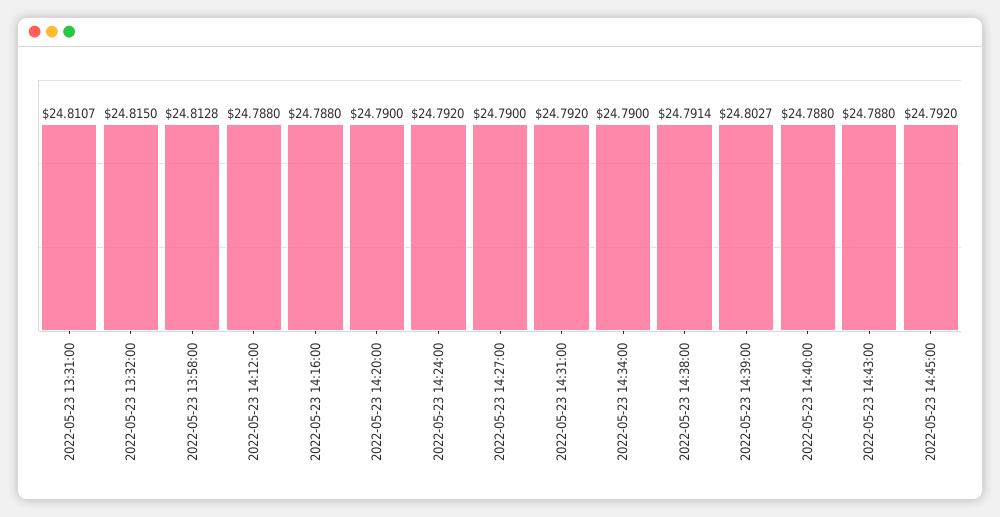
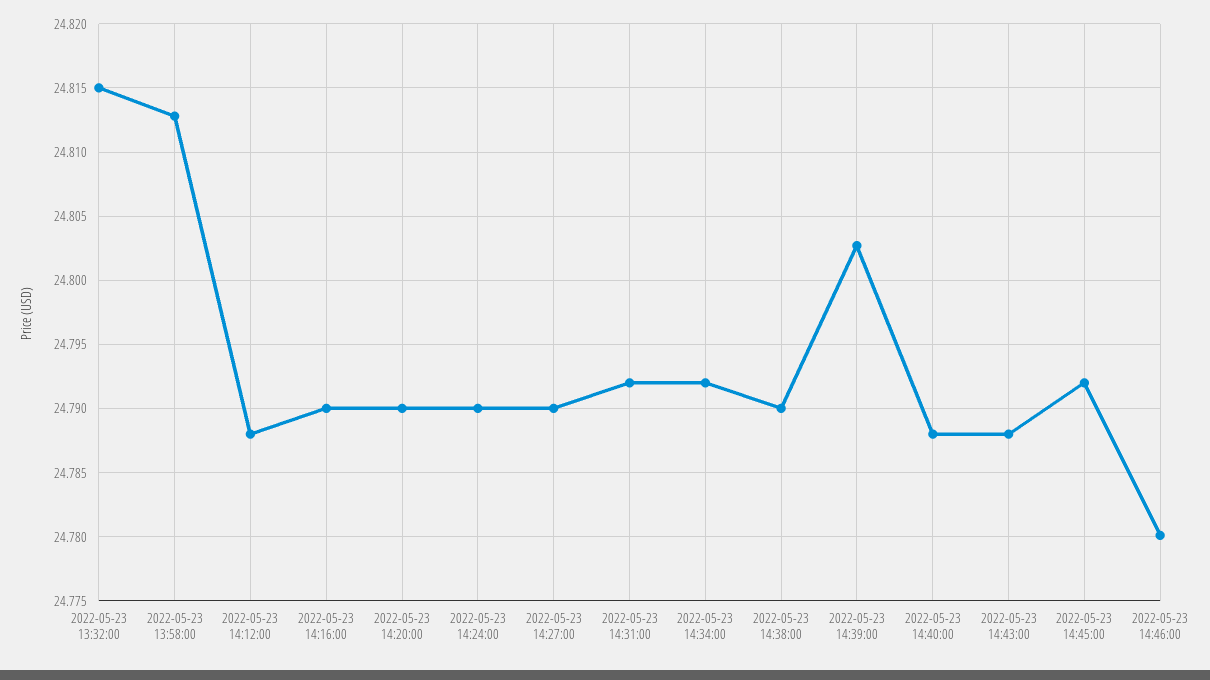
2022-05-23 13:31:00: 24.8107 -> none
2022-05-23 14:16:00: 24.788 -> 24.79
2022-05-23 14:24:00: 24.792 -> 24.79
2022-05-23 14:34:00: 24.79 -> 24.792
2022-05-23 14:38:00: 24.7914 -> 24.79
2022-05-23 14:46:00: none -> 24.78

